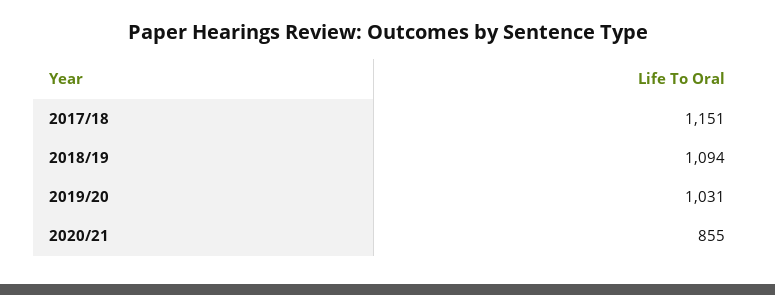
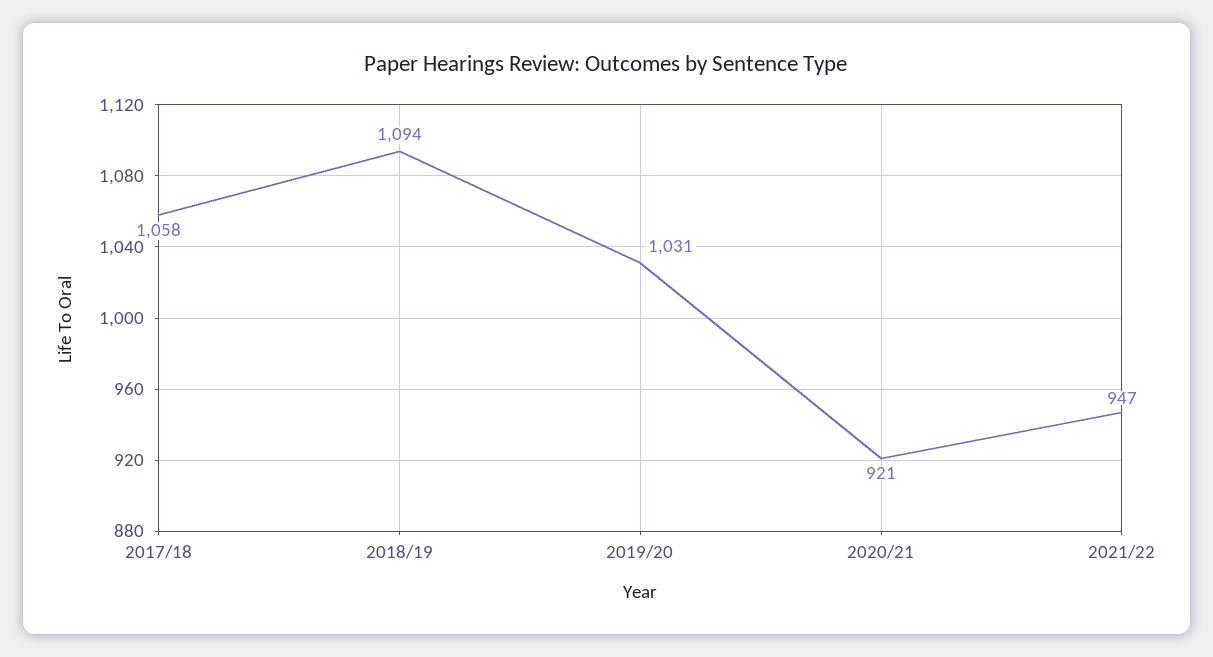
2017/18: 1151 -> 1058
2020/21: 855 -> 921
2021/22: none -> 947

